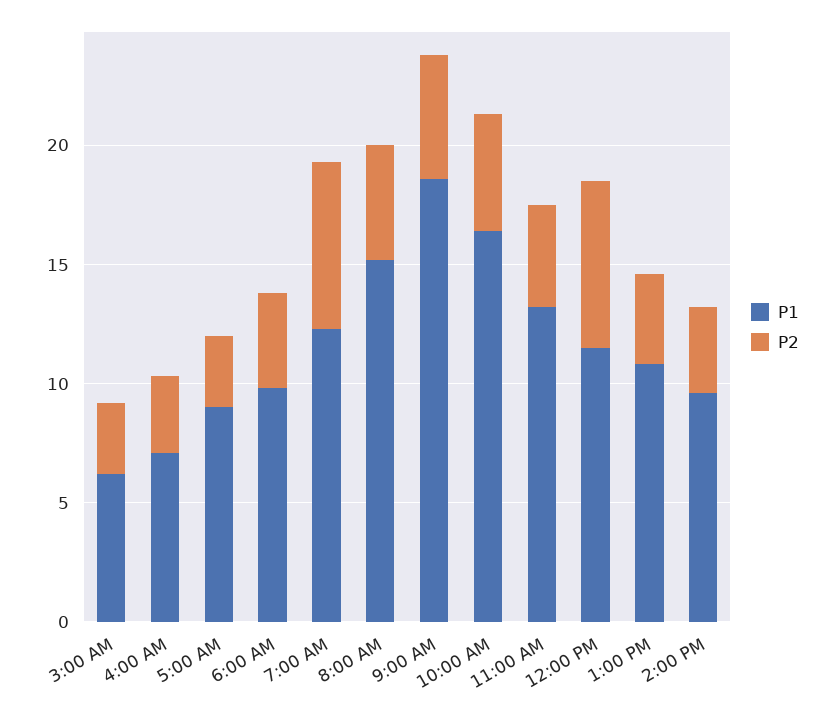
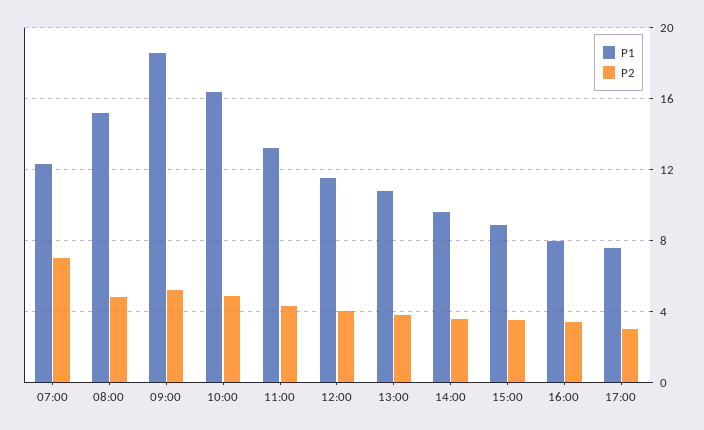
P1, 3:00 AM: 6 -> none
P2, 3:00 AM: 3 -> none
P1, 4:00 AM: 7 -> none
P2, 4:00 AM: 3 -> none
P1, 5:00 AM: 9 -> none
P2, 5:00 AM: 3 -> none
P1, 6:00 AM: 10 -> none
P2, 6:00 AM: 4 -> none
P2, 12:00 PM: 7 -> 4
P1, 15:00: none -> 9
P2, 15:00: none -> 3.5
P1, 16:00: none -> 8
P2, 16:00: none -> 3.5
P1, 17:00: none -> 7.5
P2, 17:00: none -> 3

